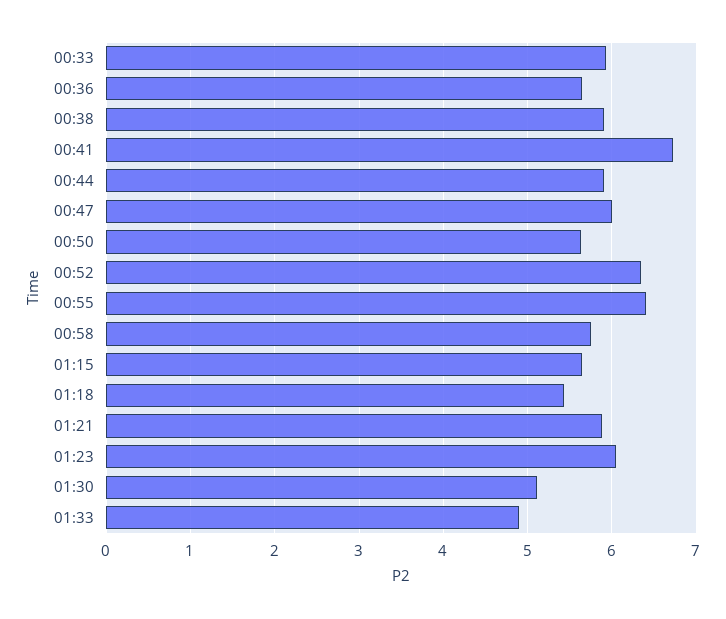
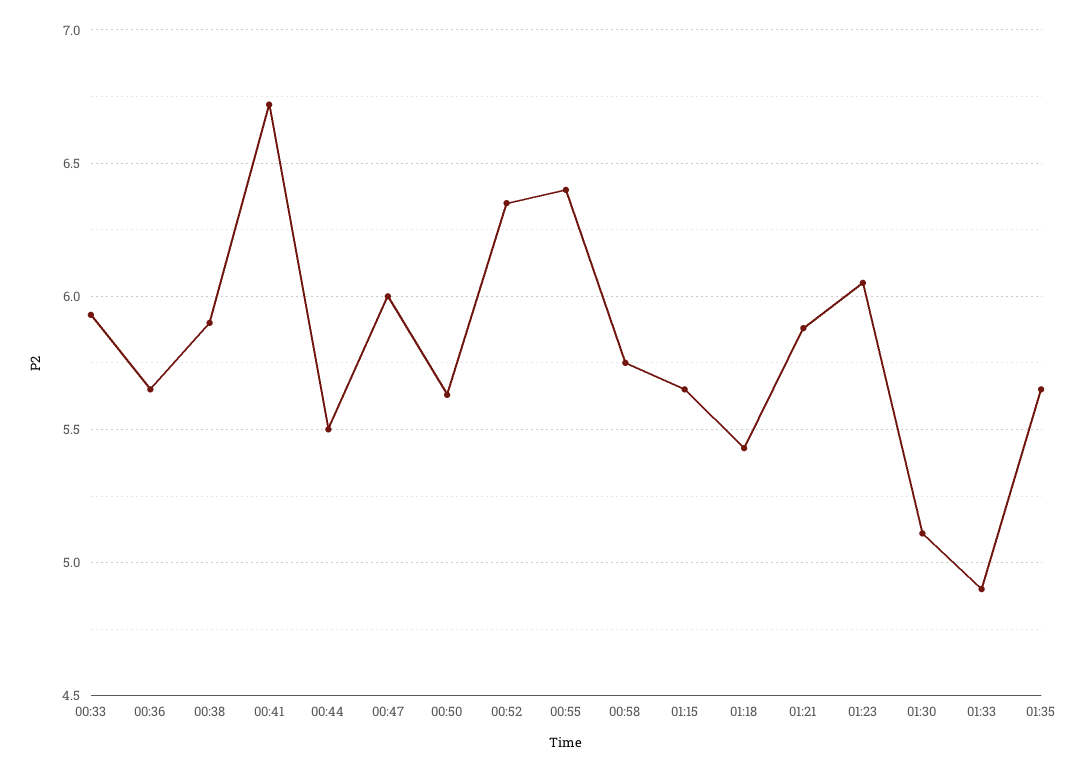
00:44: 5.9 -> 5.5
01:35: none -> 5.65

